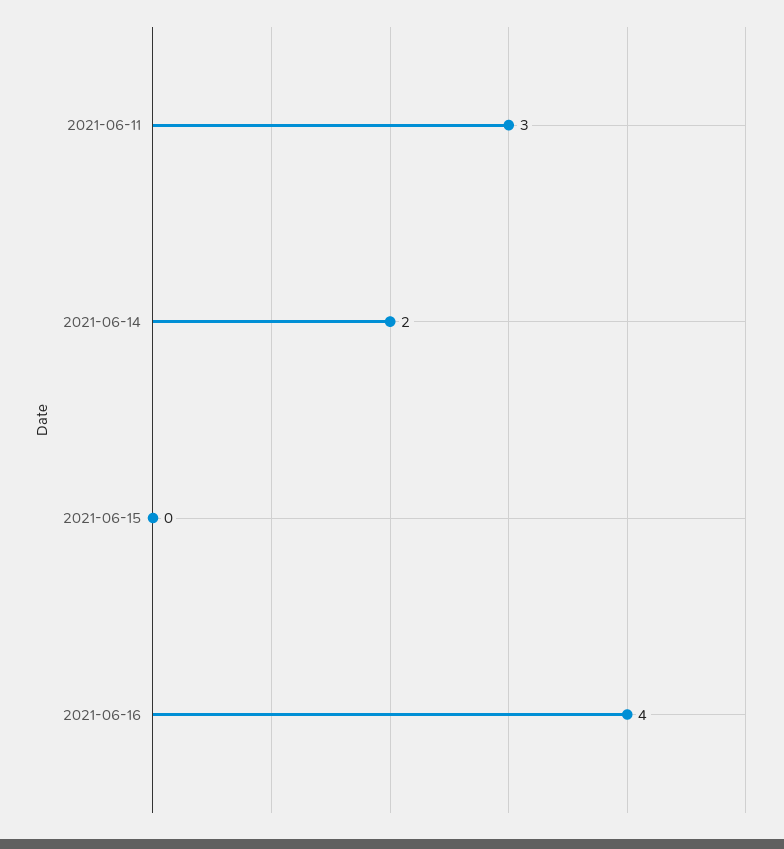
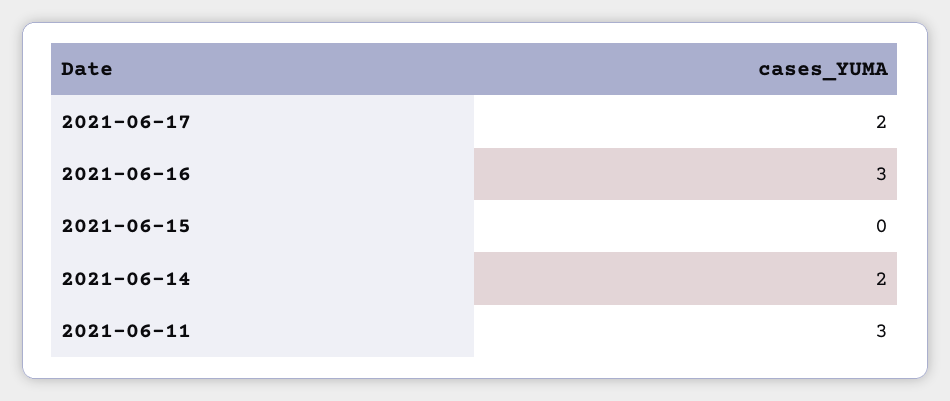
2021-06-16: 4 -> 3
2021-06-17: none -> 2

